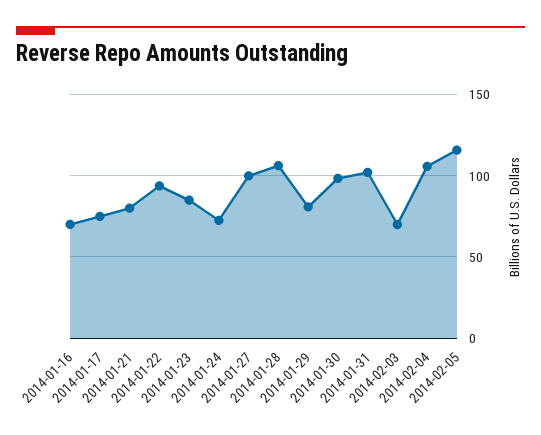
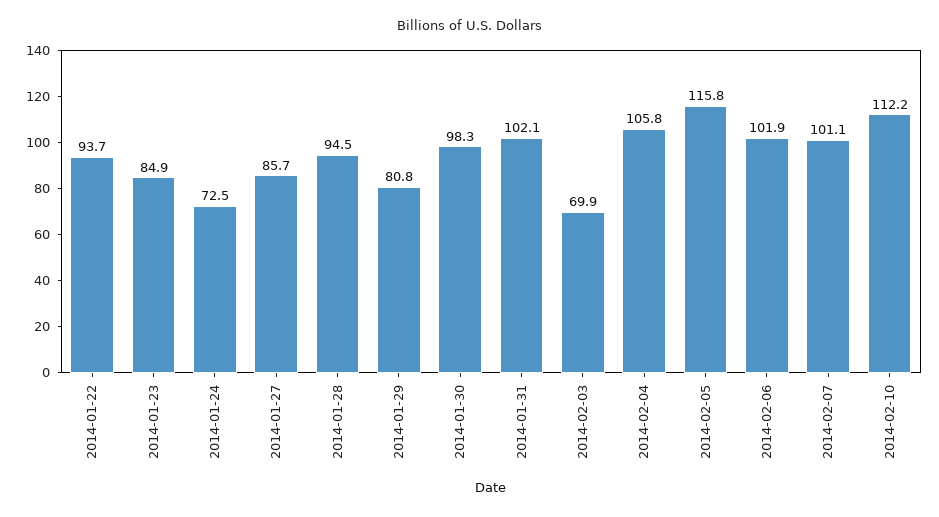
2014-01-16: 70 -> none
2014-01-17: 75 -> none
2014-01-21: 80 -> none
2014-01-27: 100 -> 85.7
2014-01-28: 105 -> 94.5
2014-02-06: none -> 101.9
2014-02-07: none -> 101.1
2014-02-10: none -> 112.2

